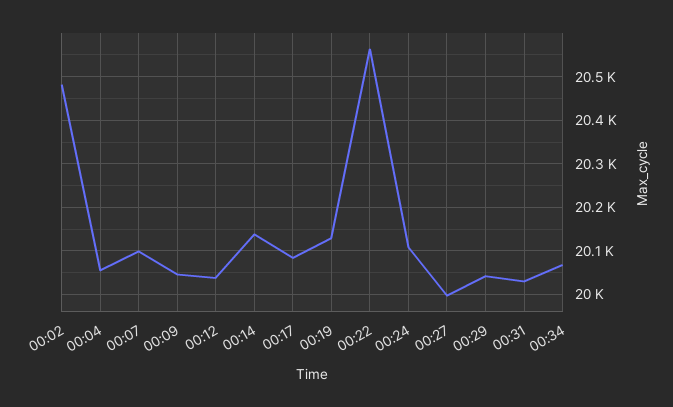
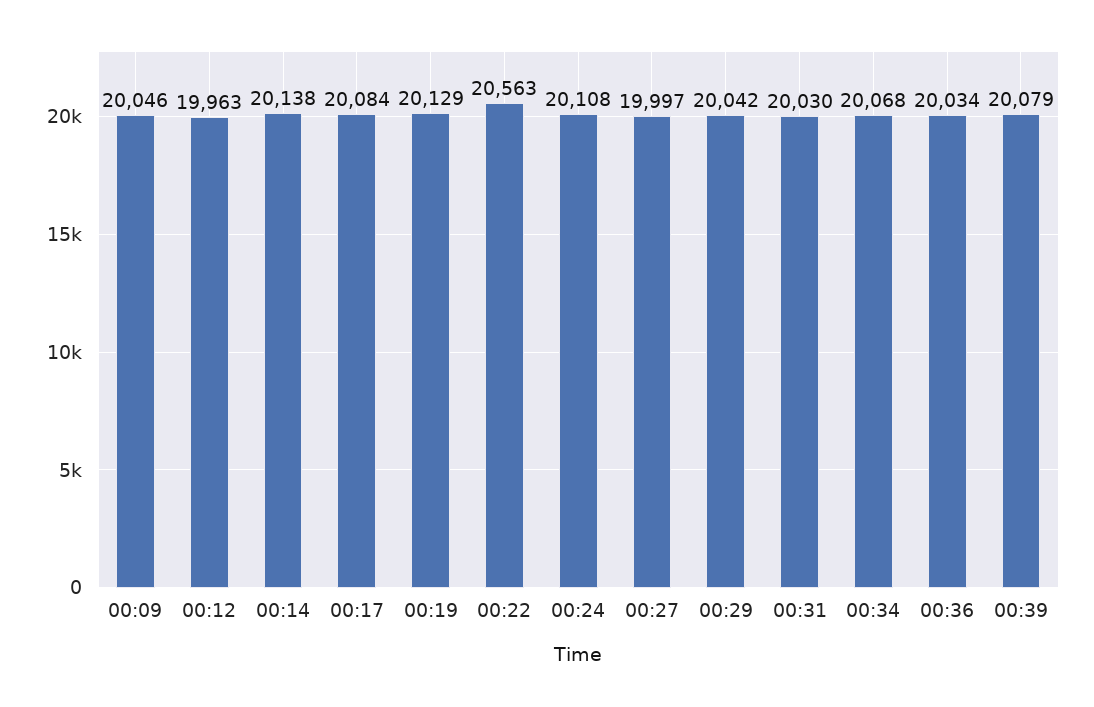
00:02: 20480 -> none
00:04: 20060 -> none
00:07: 20100 -> none
00:12: 20040 -> 19963
00:36: none -> 20034
00:39: none -> 20079

